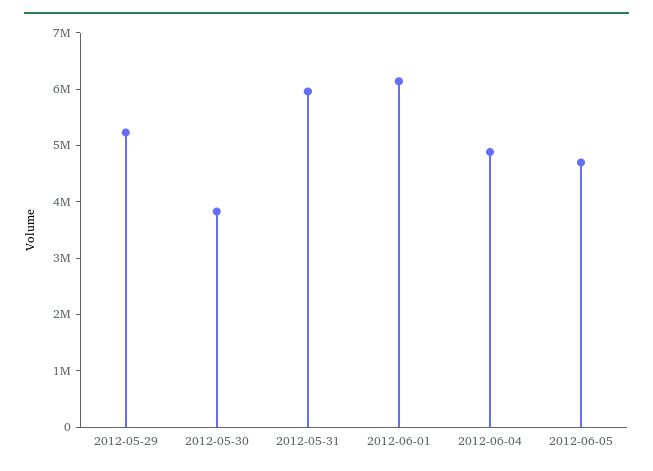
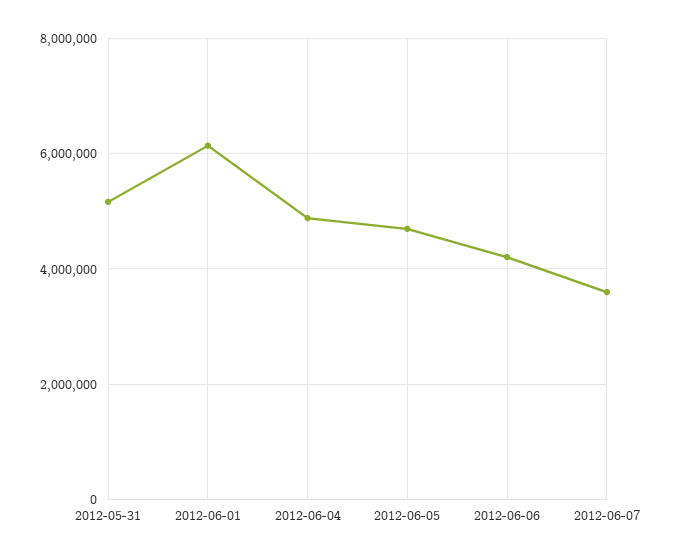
2012-05-29: 5200000 -> none
2012-05-30: 3800000 -> none
2012-05-31: 6000000 -> 5200000
2012-06-06: none -> 4200000
2012-06-07: none -> 3600000

